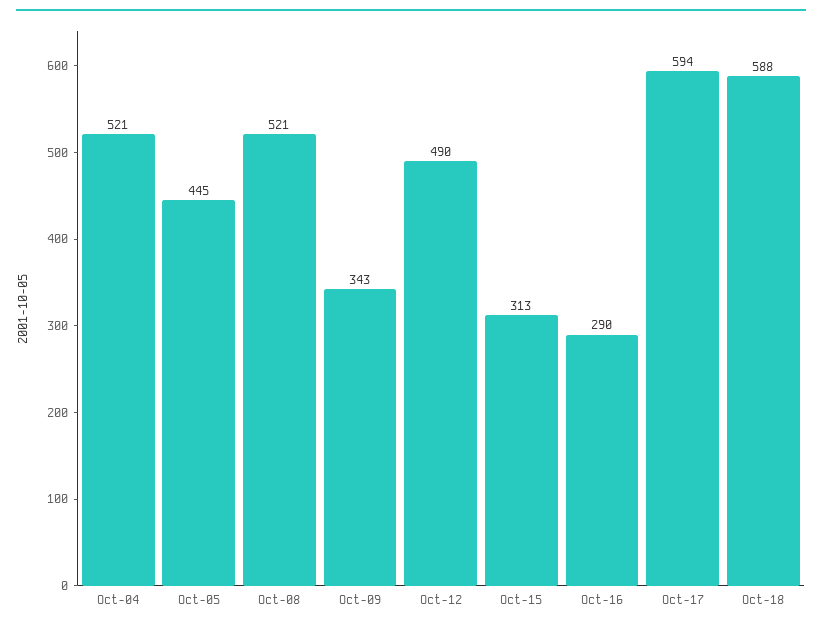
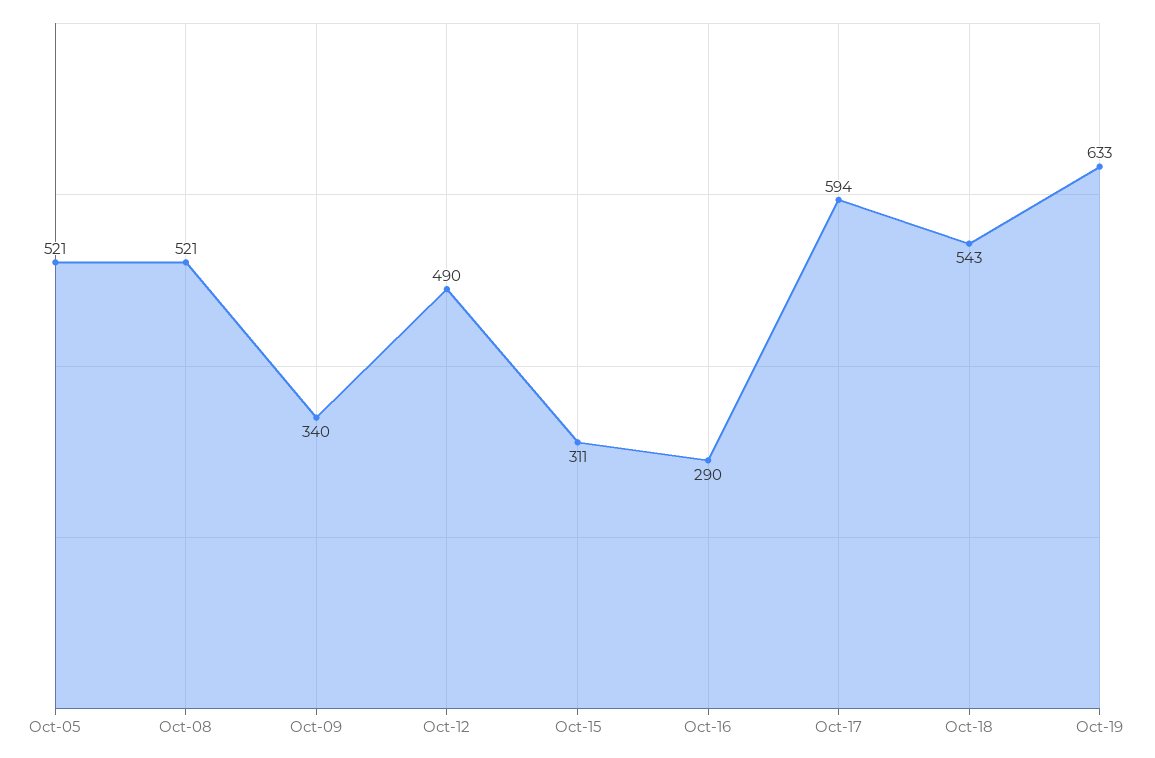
Oct-04: 521 -> none
Oct-05: 445 -> 521
Oct-09: 343 -> 340
Oct-15: 313 -> 311
Oct-18: 588 -> 543
Oct-19: none -> 633

